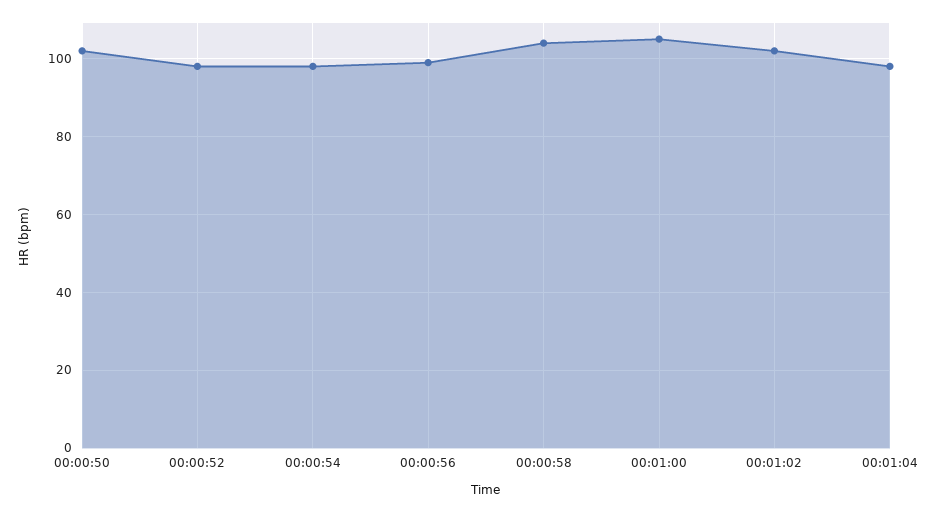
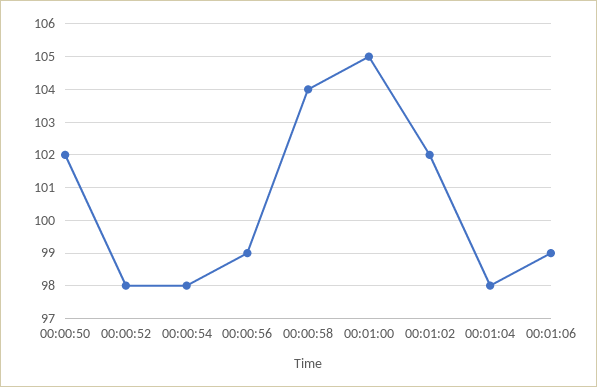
00:01:06: none -> 99

